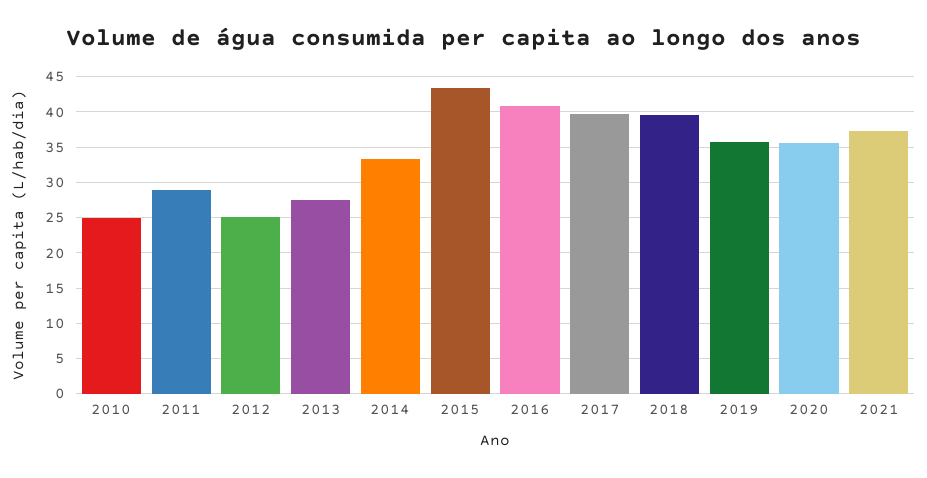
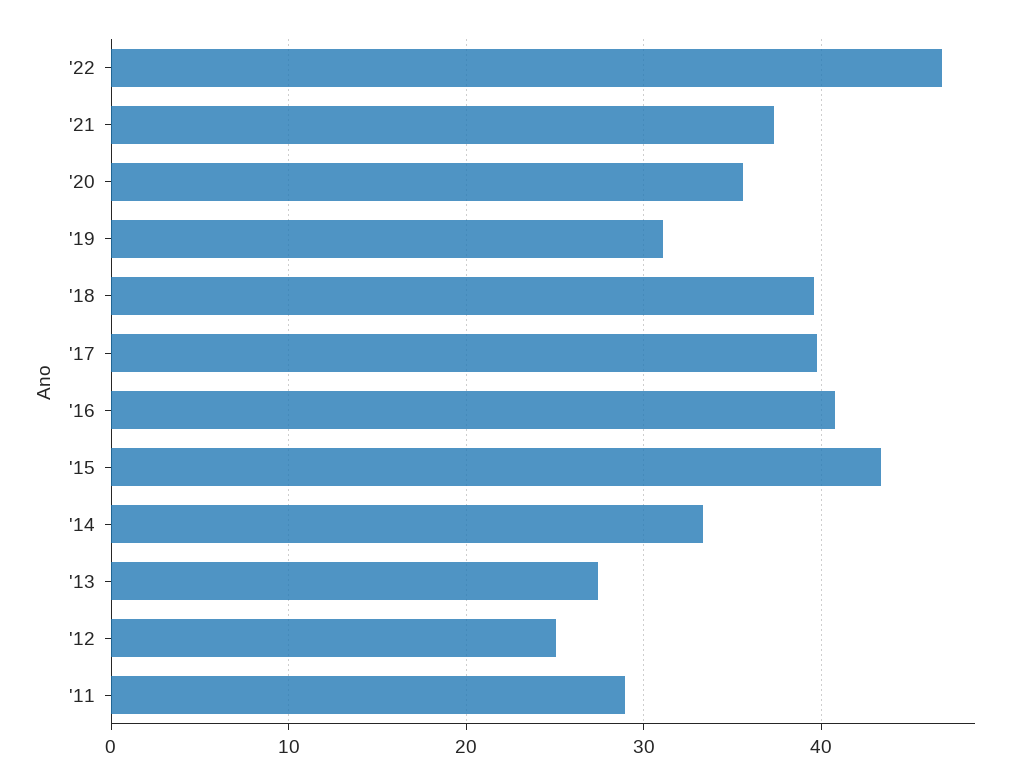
2010: 25 -> none
2019: 36 -> 31
'22: none -> 47

